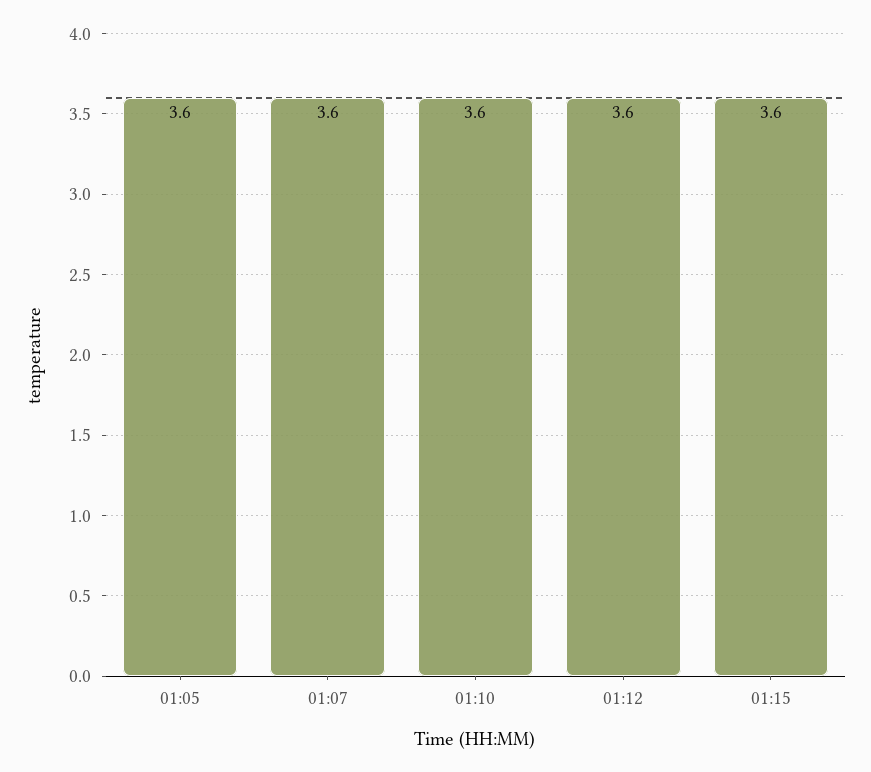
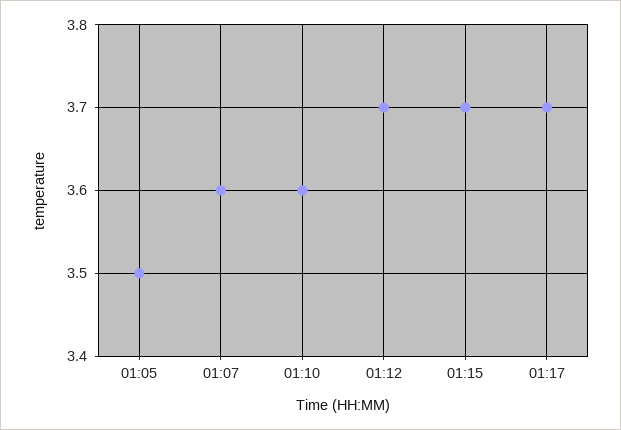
01:05: 3.6 -> 3.5
01:12: 3.6 -> 3.7
01:15: 3.6 -> 3.7
01:17: none -> 3.7

